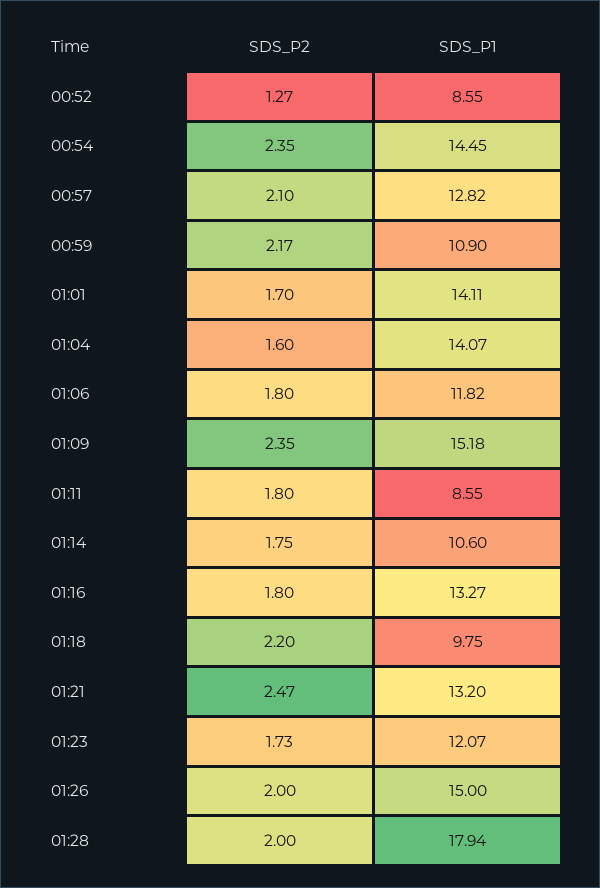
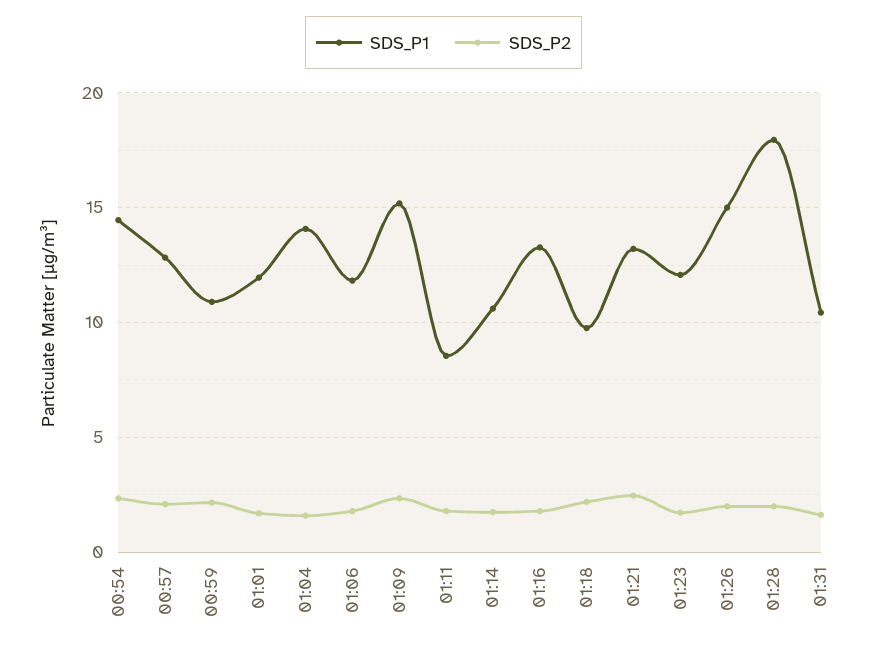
SDS_P2, 00:52: 1.27 -> none
SDS_P1, 00:52: 8.55 -> none
SDS_P1, 01:01: 14.11 -> 12
SDS_P1, 01:31: none -> 10.5
SDS_P2, 01:31: none -> 1.5

